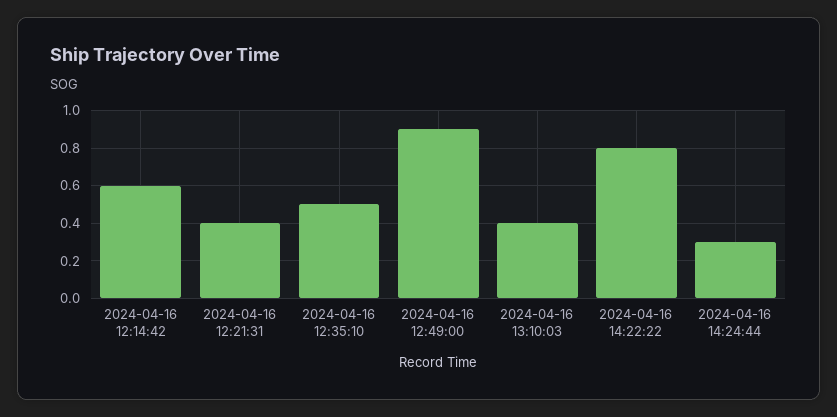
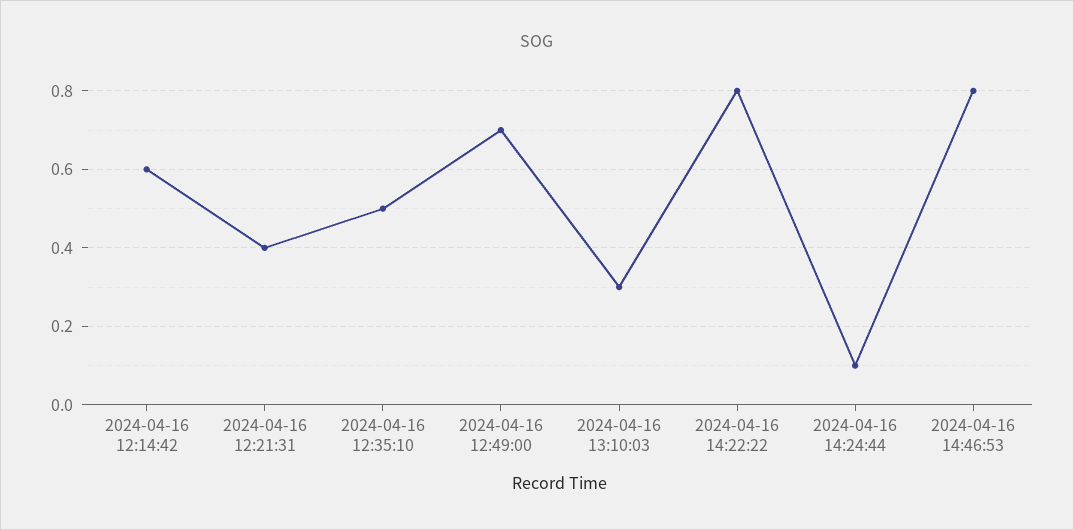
2024-04-16 12:49:00: 0.9 -> 0.7
2024-04-16 13:10:03: 0.4 -> 0.3
2024-04-16 14:24:44: 0.3 -> 0.1
2024-04-16 14:46:53: none -> 0.8

